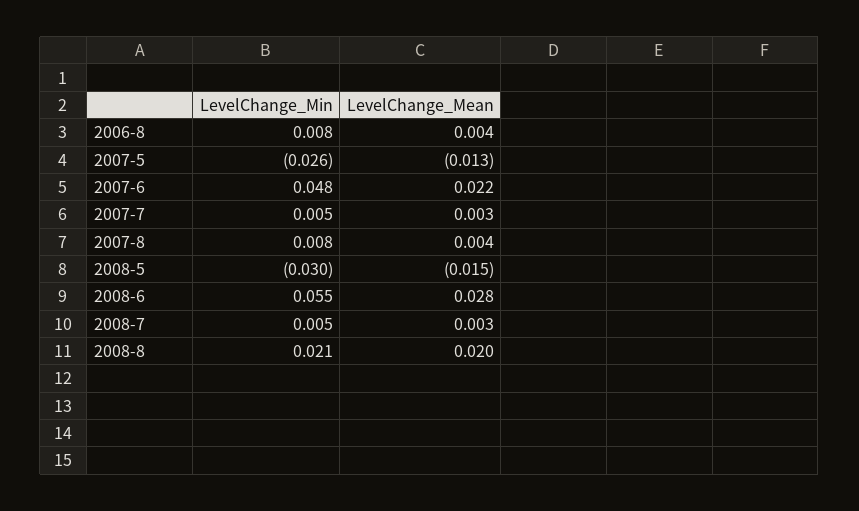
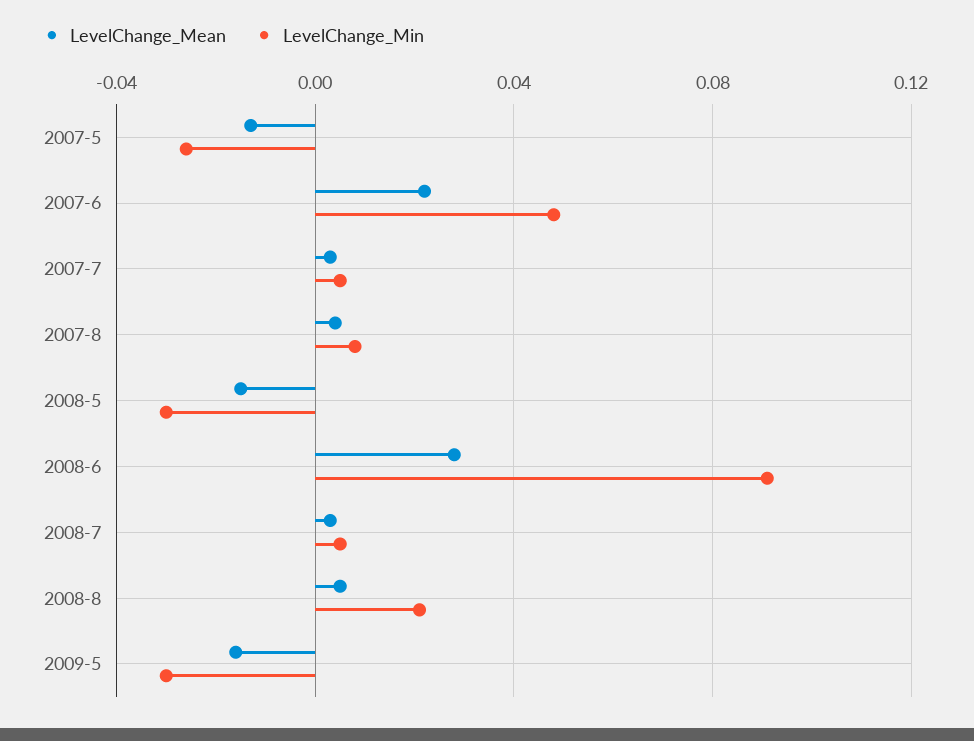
LevelChange_Min, 2006-8: 0.008 -> none
LevelChange_Mean, 2006-8: 0.004 -> none
LevelChange_Min, 2008-6: 0.055 -> 0.09
LevelChange_Mean, 2008-8: 0.02 -> 0.005
LevelChange_Mean, 2009-5: none -> -0.015
LevelChange_Min, 2009-5: none -> -0.03

